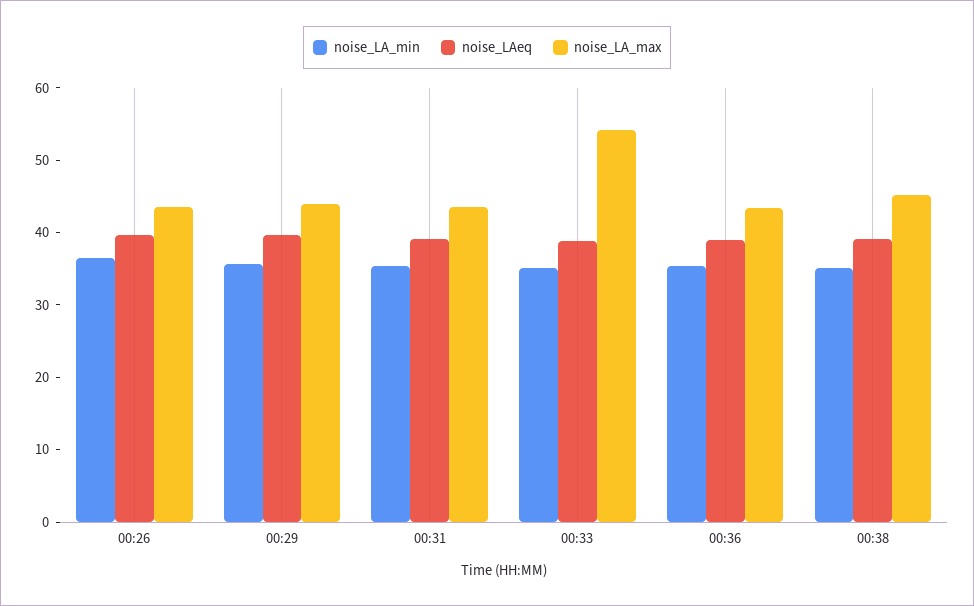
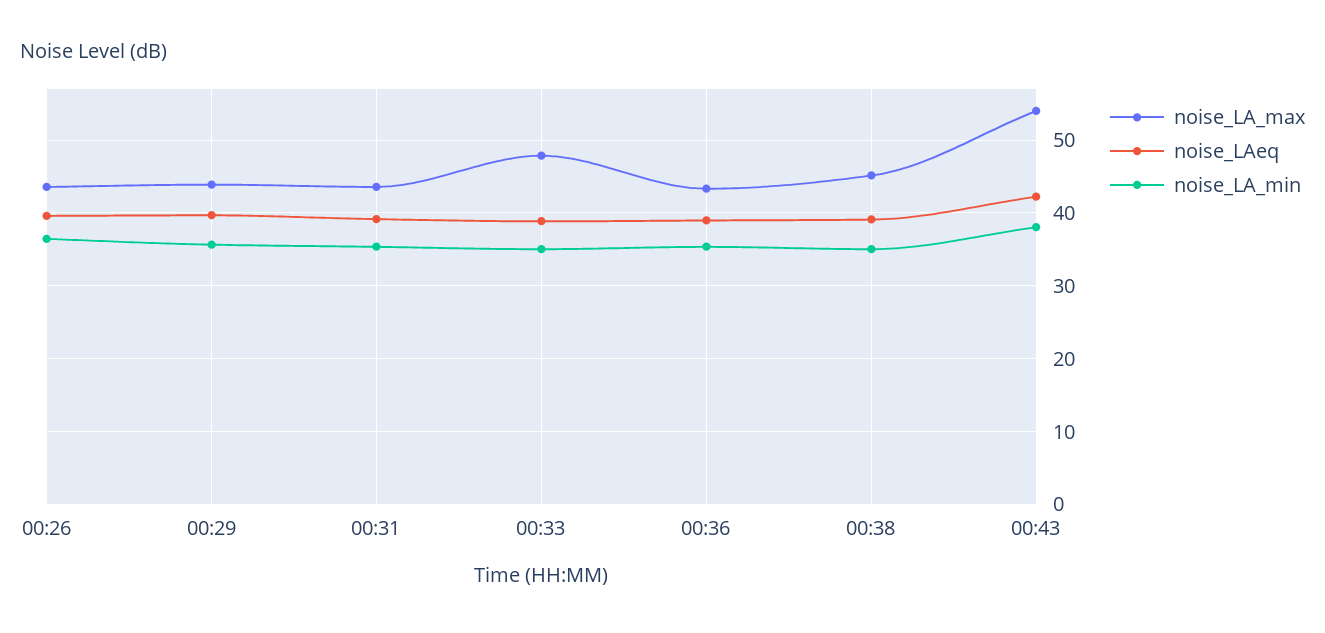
noise_LA_max, 00:33: 54 -> 48
noise_LA_max, 00:43: none -> 54
noise_LAeq, 00:43: none -> 42
noise_LA_min, 00:43: none -> 38

